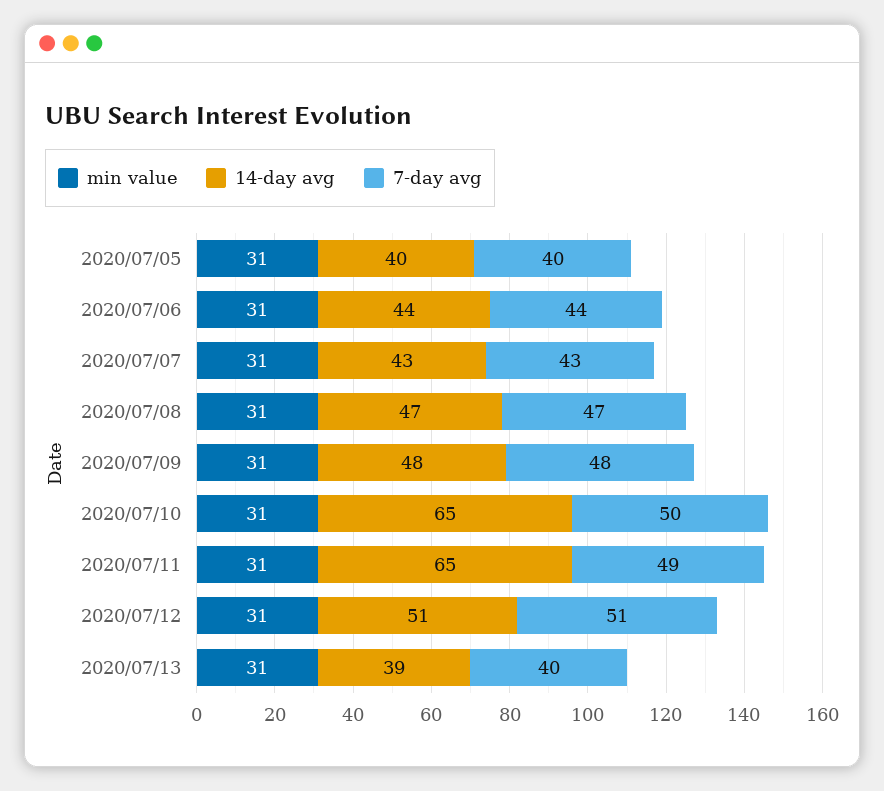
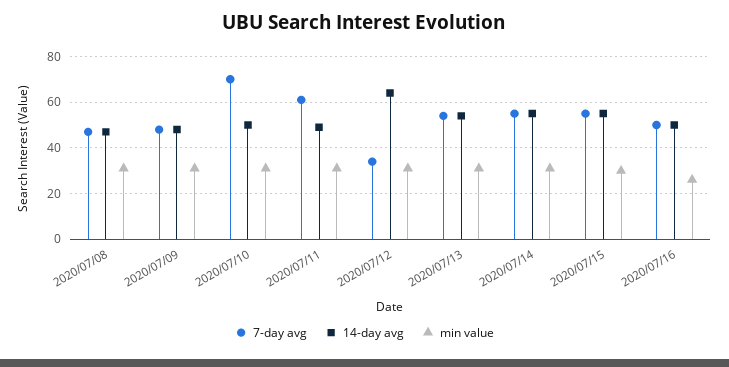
min value, 2020/07/05: 31 -> none
14-day avg, 2020/07/05: 40 -> none
7-day avg, 2020/07/05: 40 -> none
min value, 2020/07/06: 31 -> none
14-day avg, 2020/07/06: 44 -> none
7-day avg, 2020/07/06: 44 -> none
min value, 2020/07/07: 31 -> none
14-day avg, 2020/07/07: 43 -> none
7-day avg, 2020/07/07: 43 -> none
14-day avg, 2020/07/10: 65 -> 50
7-day avg, 2020/07/10: 50 -> 70
14-day avg, 2020/07/11: 65 -> 50
7-day avg, 2020/07/11: 49 -> 60
14-day avg, 2020/07/12: 51 -> 65
7-day avg, 2020/07/12: 51 -> 35
14-day avg, 2020/07/13: 39 -> 55
7-day avg, 2020/07/13: 40 -> 55
7-day avg, 2020/07/14: none -> 55
14-day avg, 2020/07/14: none -> 55
min value, 2020/07/14: none -> 30
7-day avg, 2020/07/15: none -> 55
14-day avg, 2020/07/15: none -> 55
min value, 2020/07/15: none -> 30
7-day avg, 2020/07/16: none -> 50
14-day avg, 2020/07/16: none -> 50
min value, 2020/07/16: none -> 25

